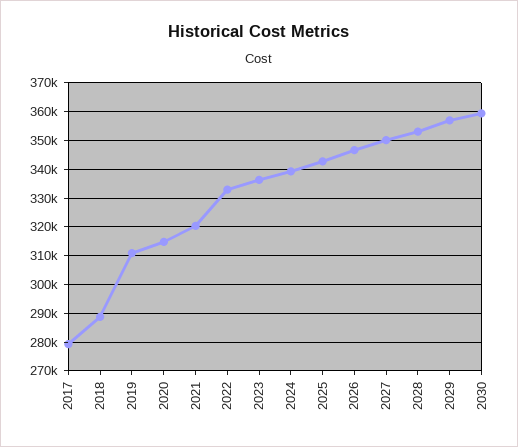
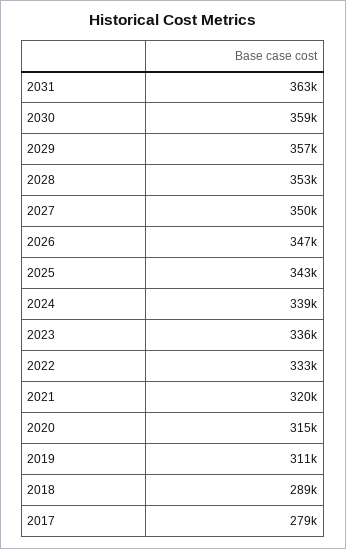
2031: none -> 363000

